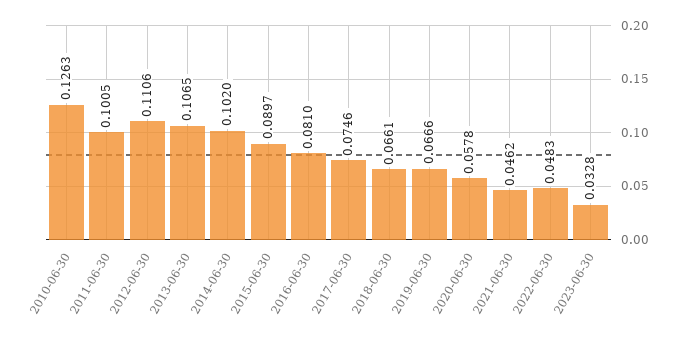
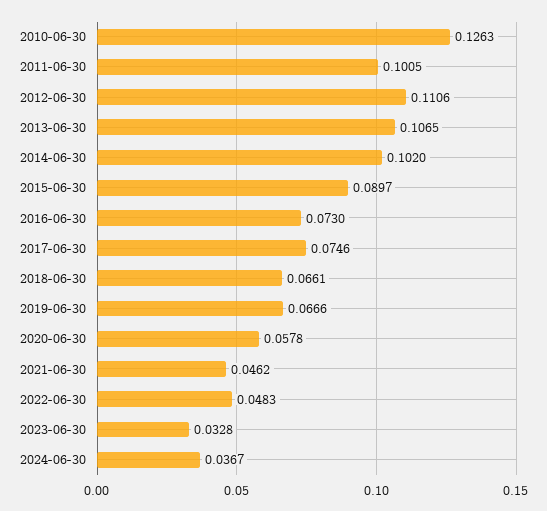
2016-06-30: 0.081 -> 0.073
2024-06-30: none -> 0.0367

